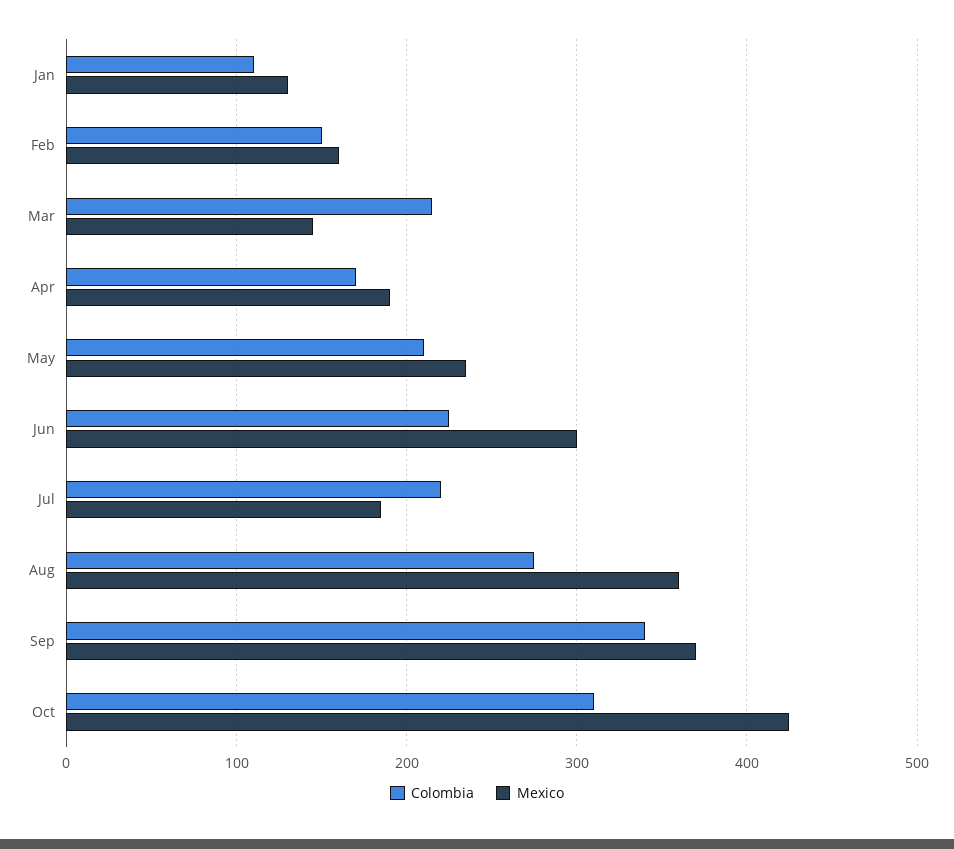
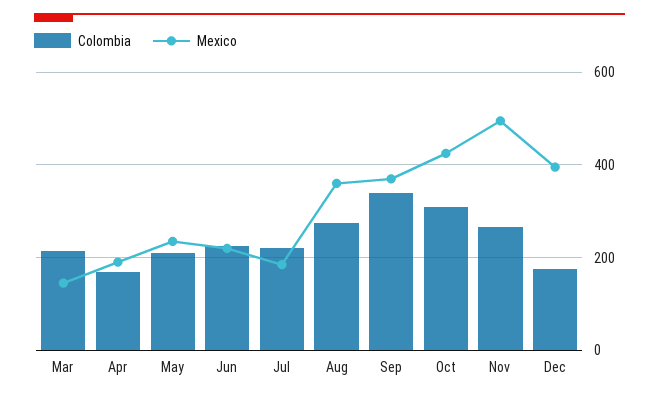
Colombia, Jan: 110 -> none
Mexico, Jan: 130 -> none
Colombia, Feb: 150 -> none
Mexico, Feb: 160 -> none
Mexico, Jun: 300 -> 220
Colombia, Nov: none -> 260
Mexico, Nov: none -> 500
Colombia, Dec: none -> 180
Mexico, Dec: none -> 400

